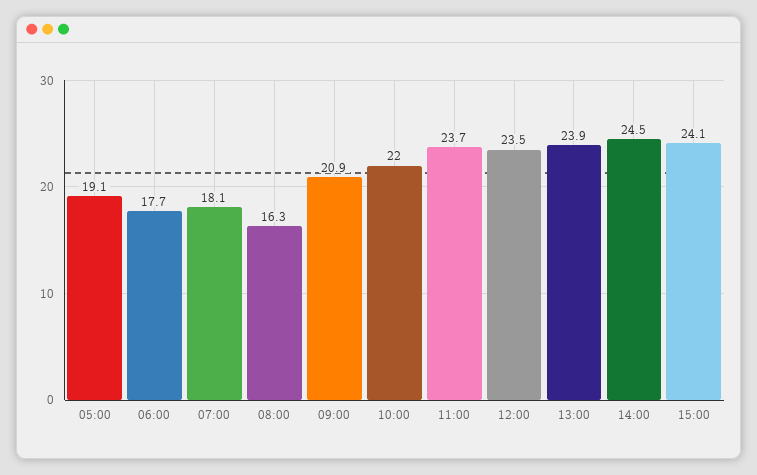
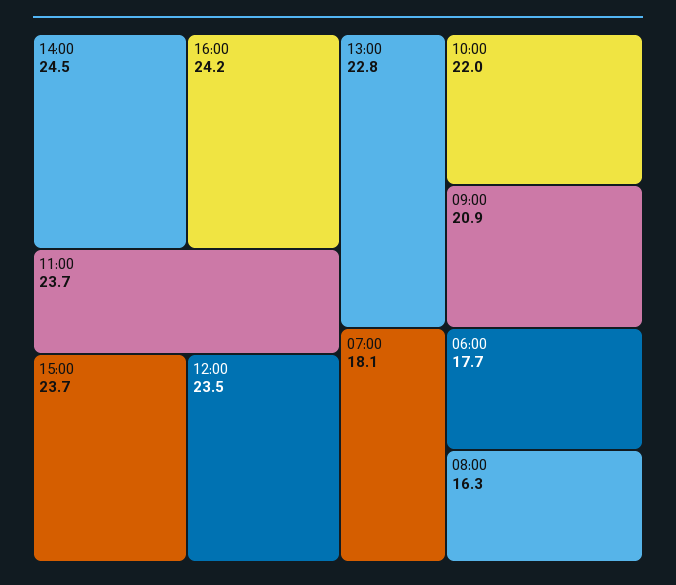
05:00: 19.1 -> none
13:00: 23.9 -> 22.8
15:00: 24.1 -> 23.7
16:00: none -> 24.2

